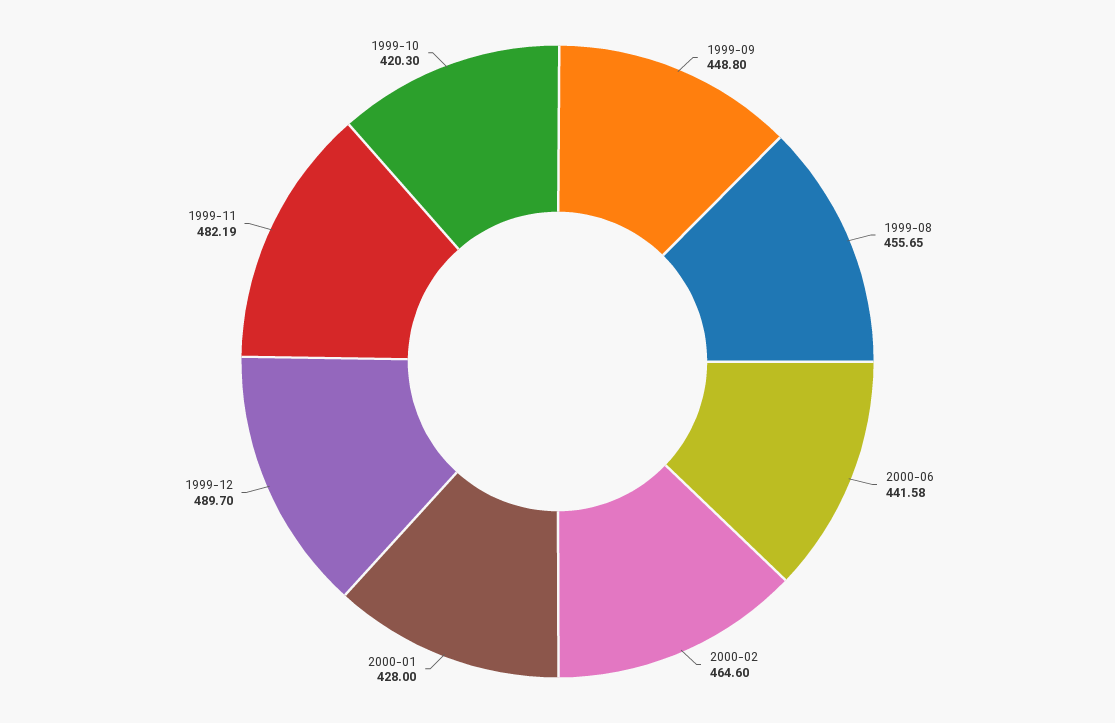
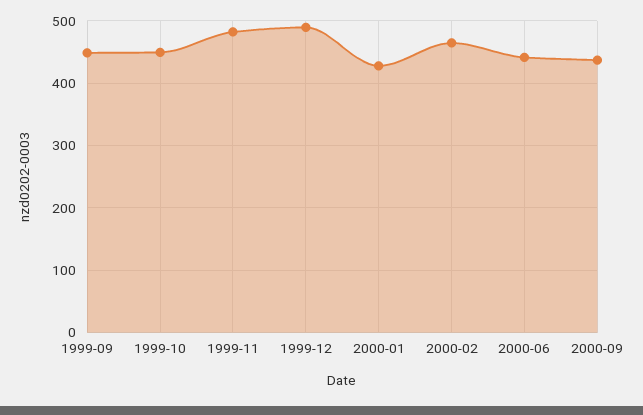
1999-08: 455.65 -> none
1999-10: 420.3 -> 450
2000-09: none -> 440

